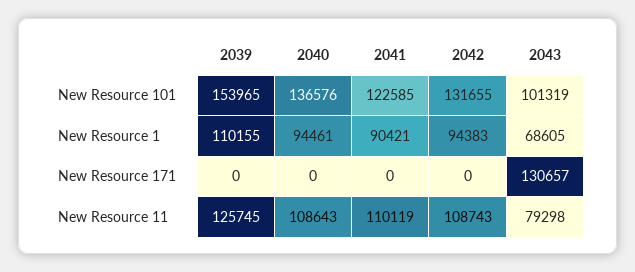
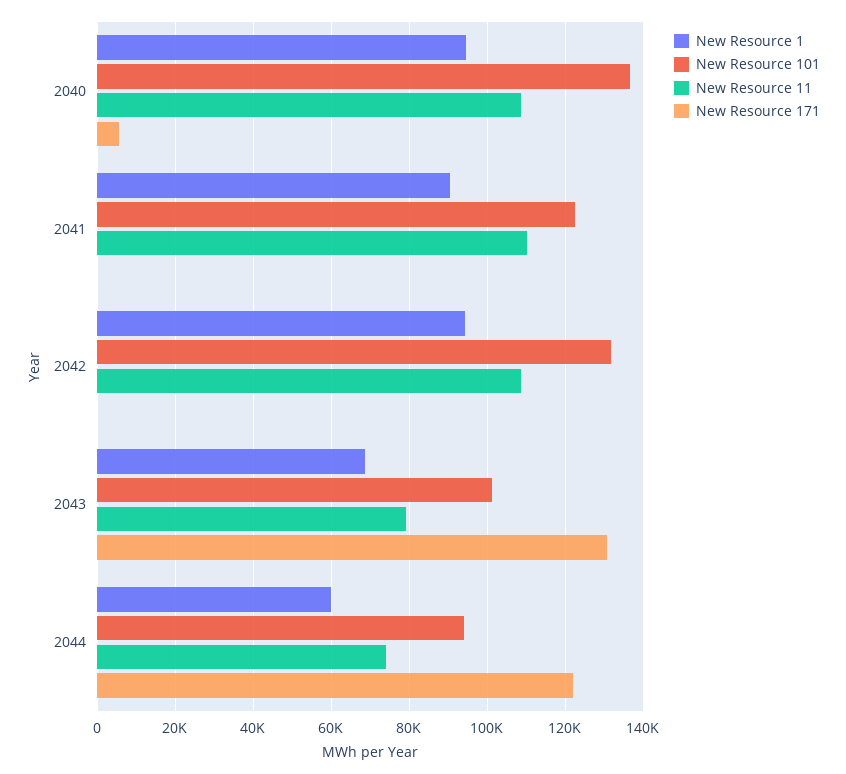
New Resource 101, 2039: 153965 -> none
New Resource 1, 2039: 110155 -> none
New Resource 171, 2039: 0 -> none
New Resource 171, 2040: 0 -> 6000
New Resource 11, 2039: 125745 -> none
New Resource 1, 2044: none -> 60000
New Resource 101, 2044: none -> 94000
New Resource 11, 2044: none -> 74000
New Resource 171, 2044: none -> 122000

